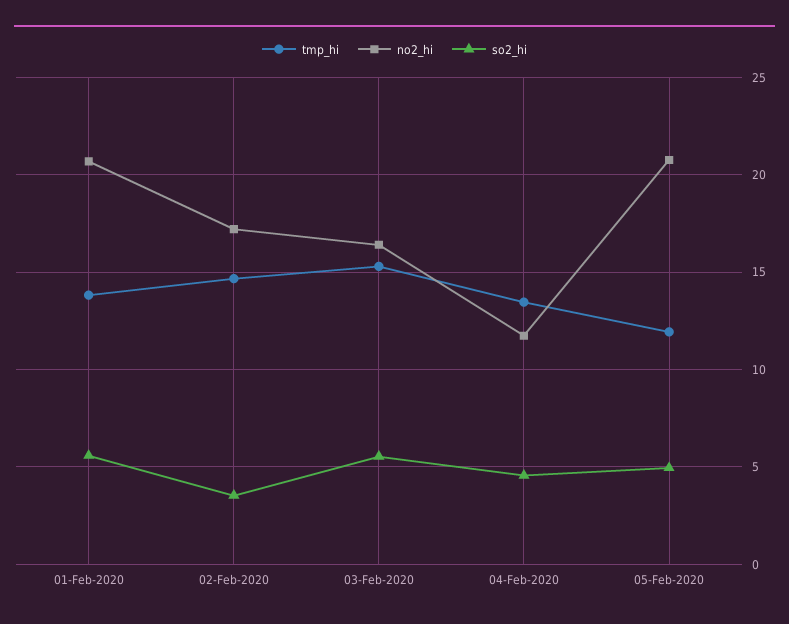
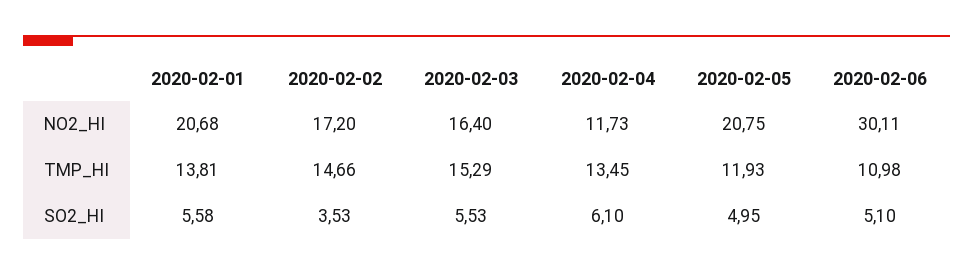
so2_hi, 04-Feb-2020: 4.5 -> 6.1
no2_hi, 2020-02-06: none -> 30.11
tmp_hi, 2020-02-06: none -> 10.98
so2_hi, 2020-02-06: none -> 5.1

